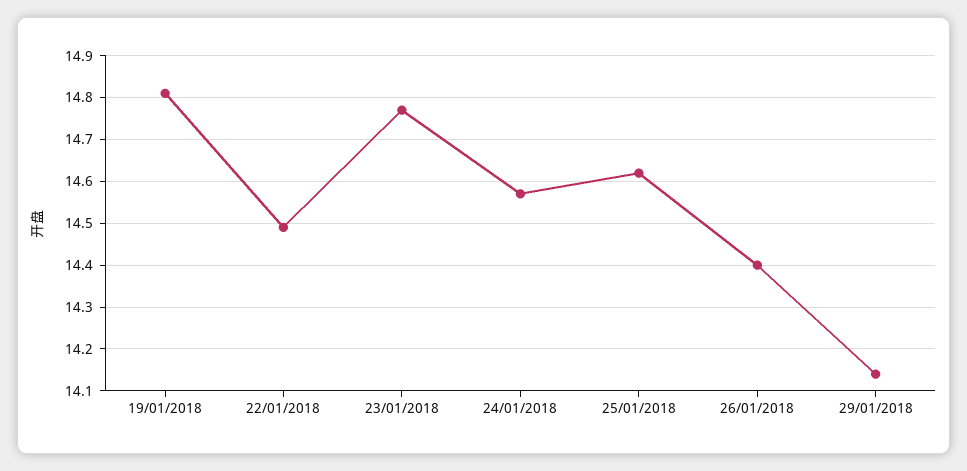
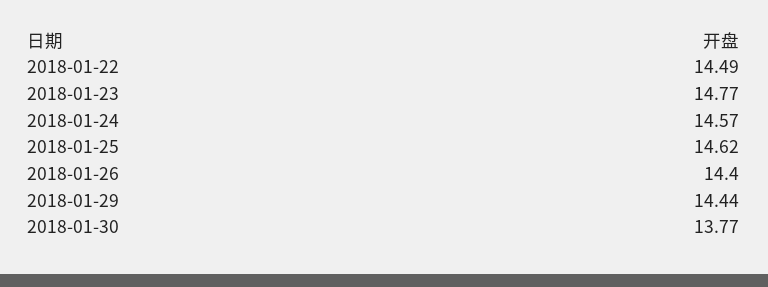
19/01/2018: 14.8 -> none
29/01/2018: 14.15 -> 14.44
2018-01-30: none -> 13.77

